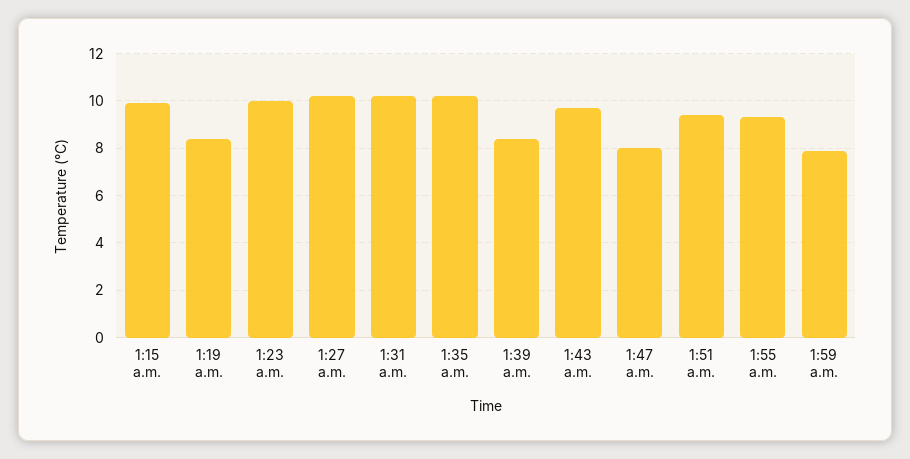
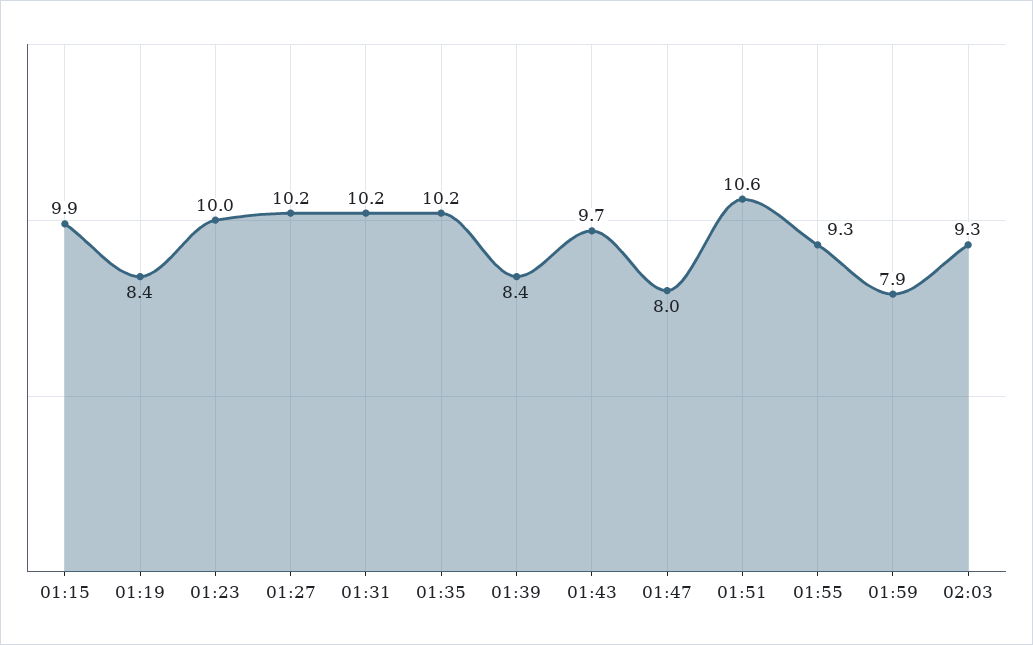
1:51 a.m.: 9.5 -> 10.6
02:03: none -> 9.3

